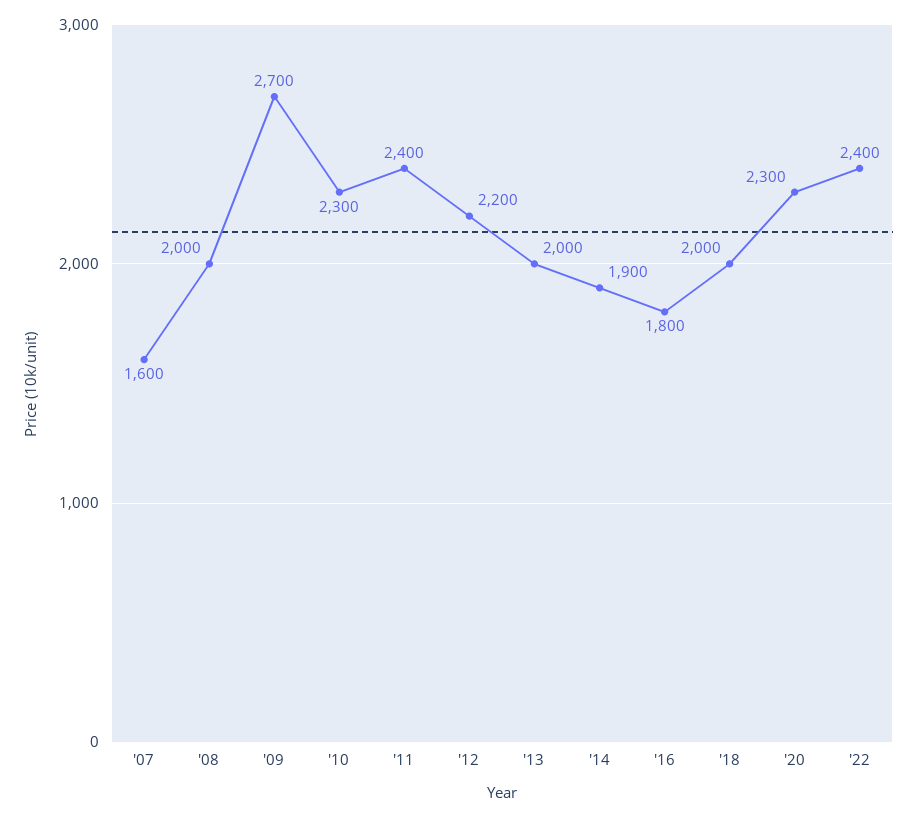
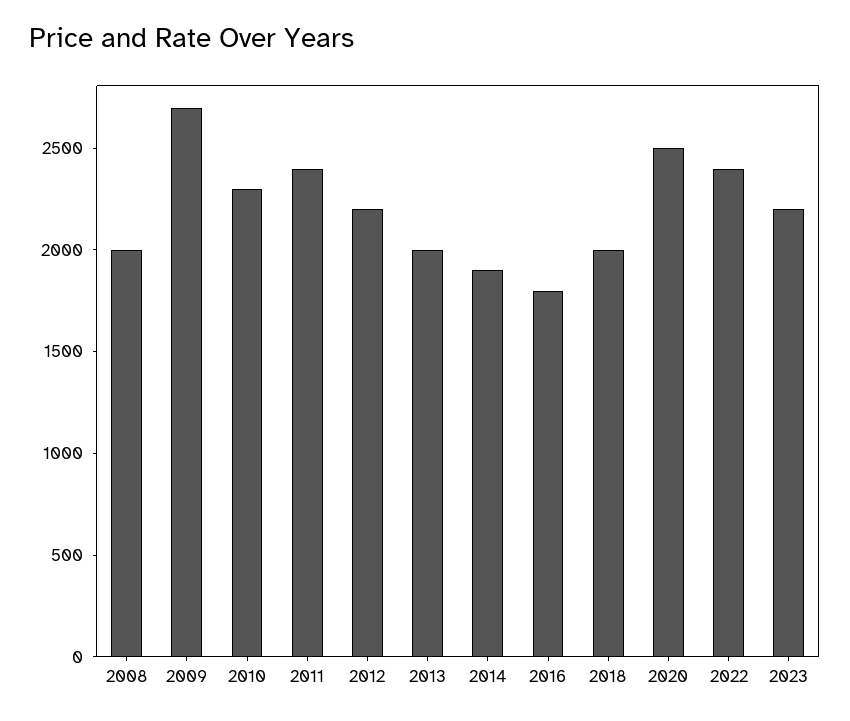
'07: 1600 -> none
'20: 2300 -> 2500
2023: none -> 2200

